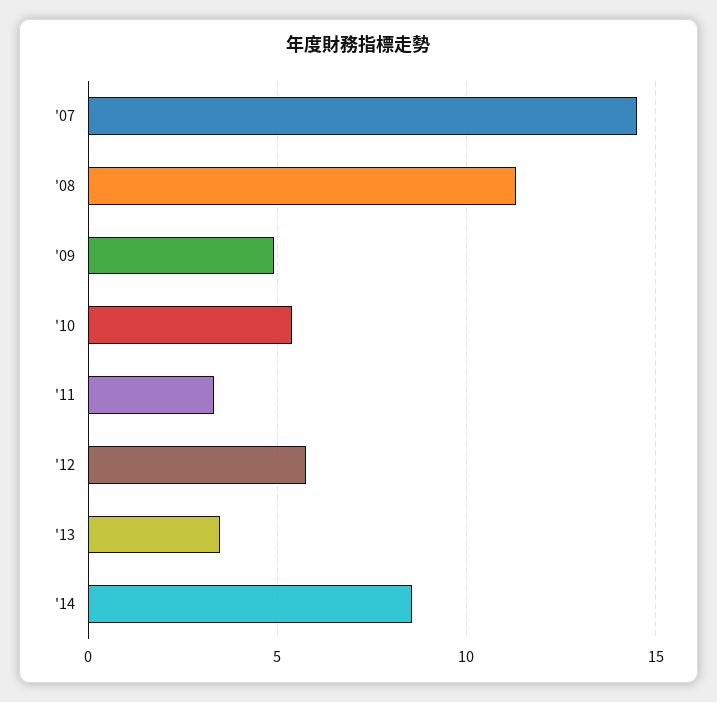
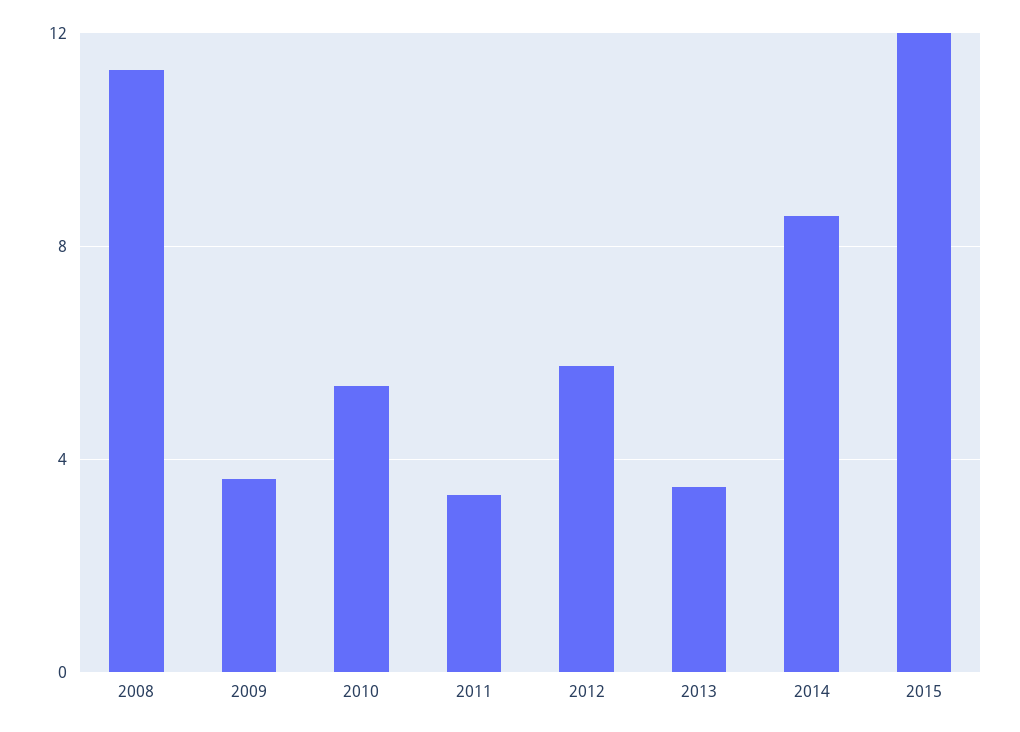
'07: 14.5 -> none
'09: 5 -> 3.5
2015: none -> 12

